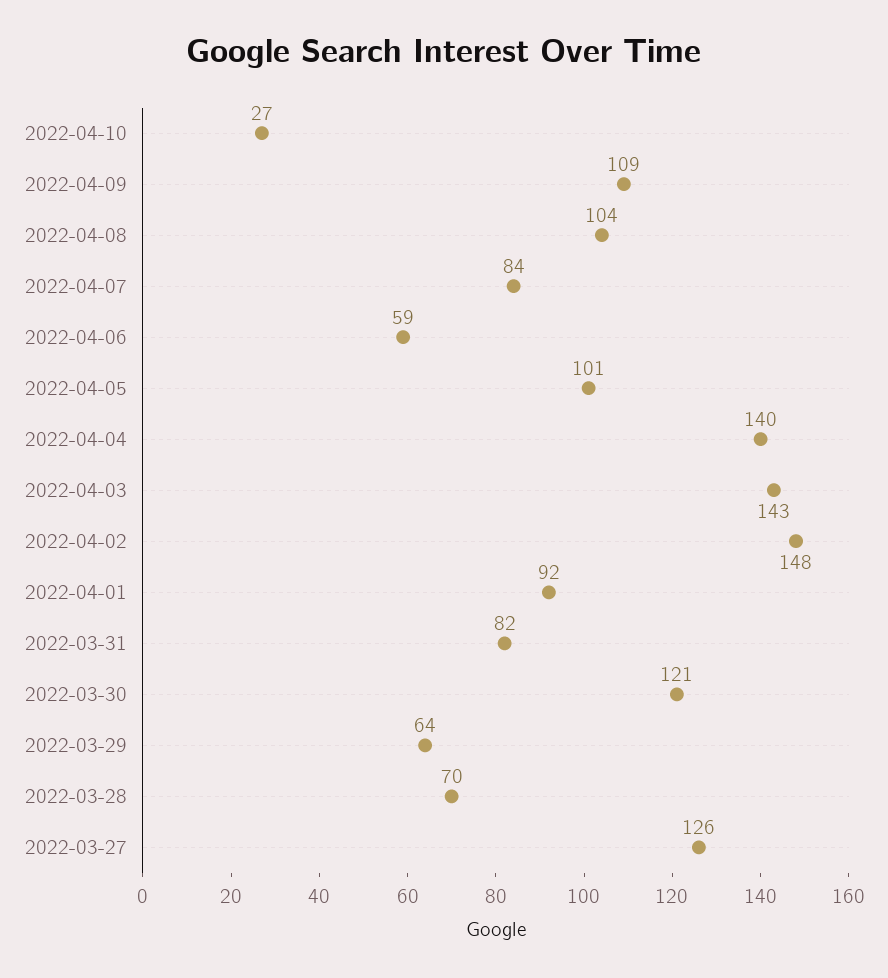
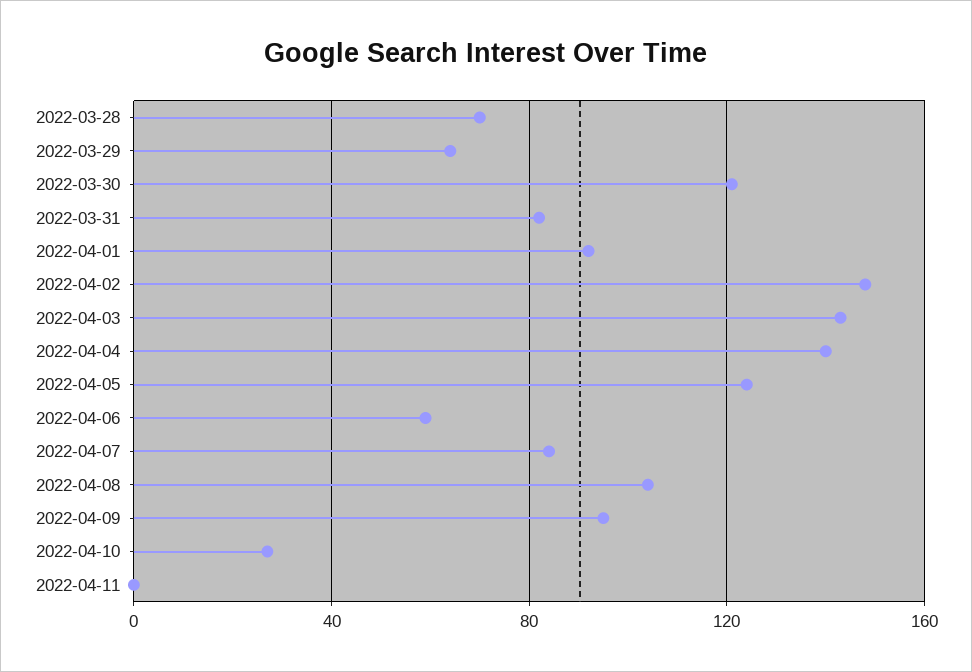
2022-04-09: 109 -> 95
2022-04-05: 101 -> 125
2022-03-27: 126 -> none
2022-04-11: none -> 0

